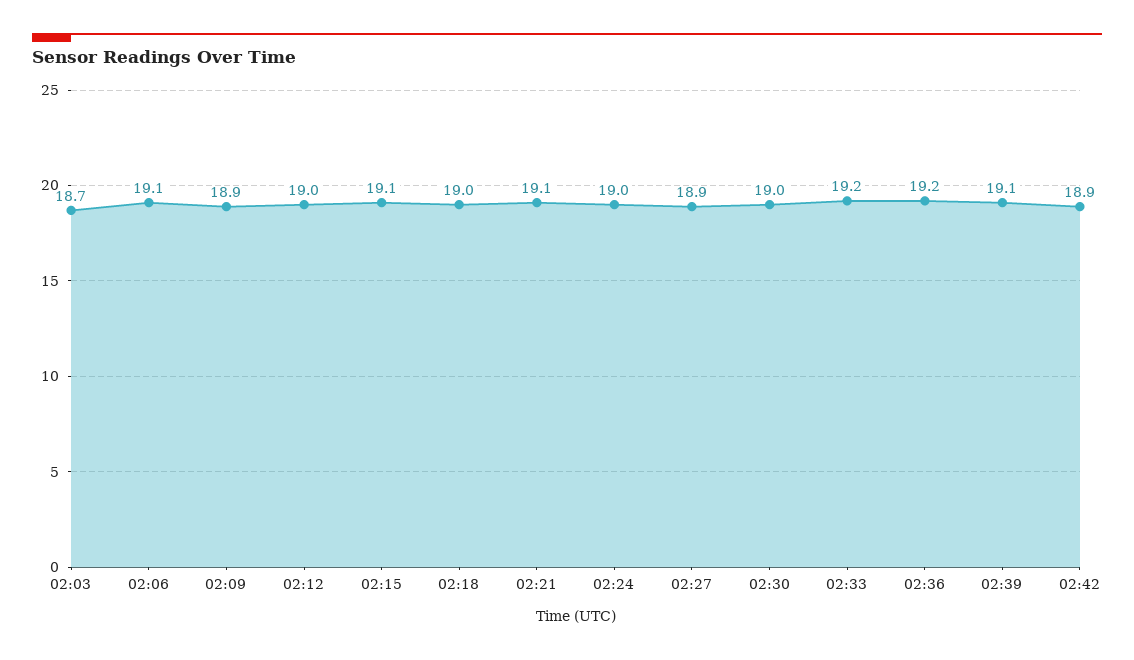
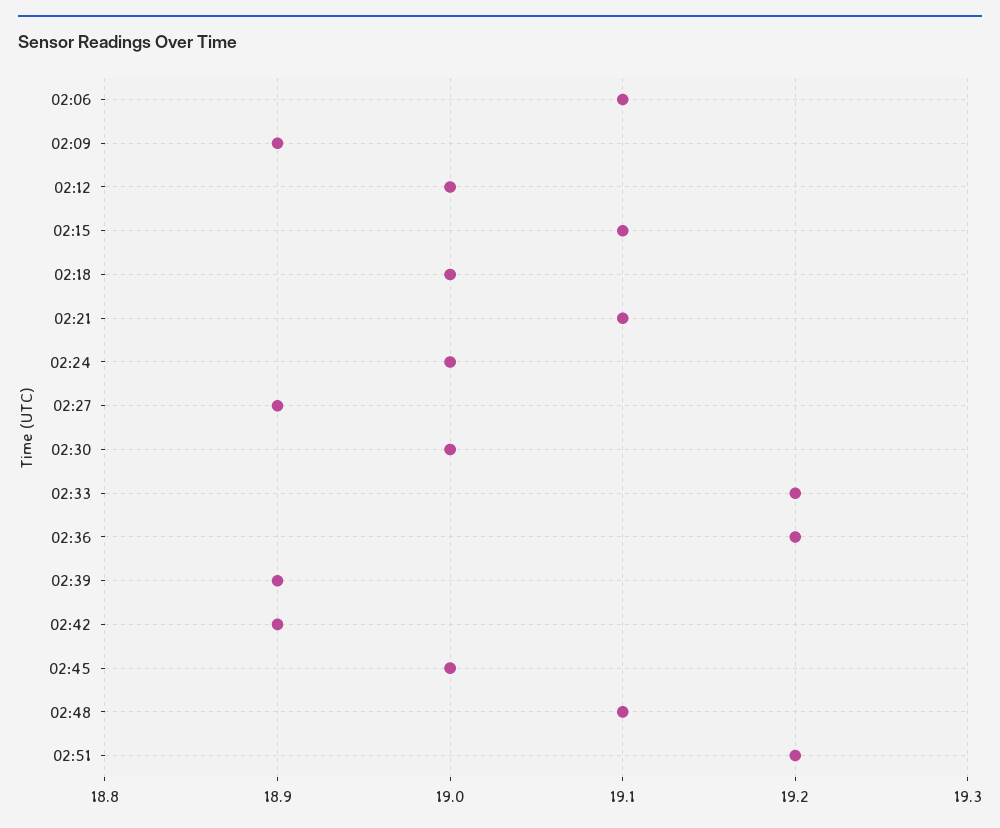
02:03: 18.7 -> none
02:39: 19.1 -> 18.9
02:45: none -> 19
02:48: none -> 19.1
02:51: none -> 19.2

